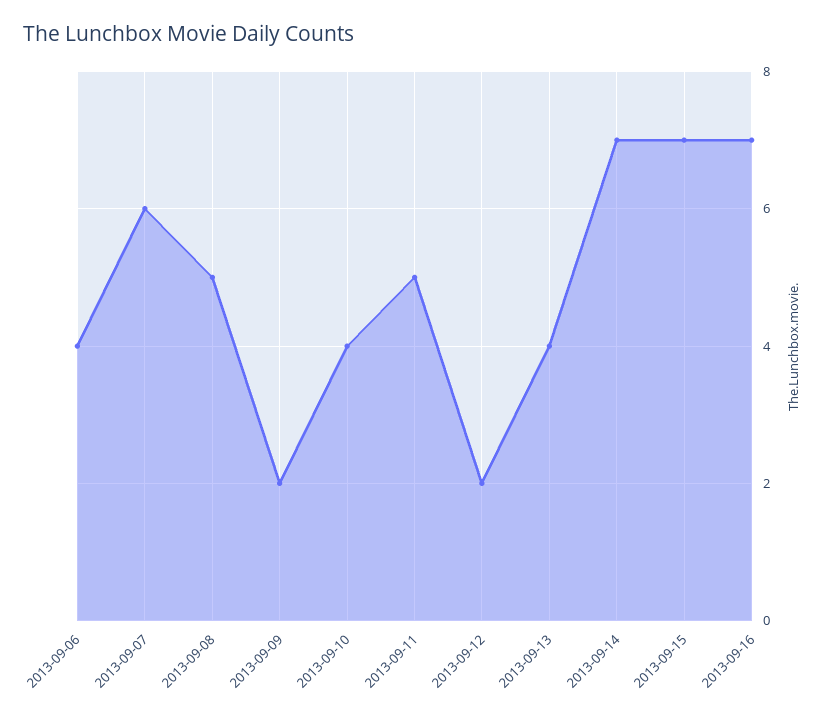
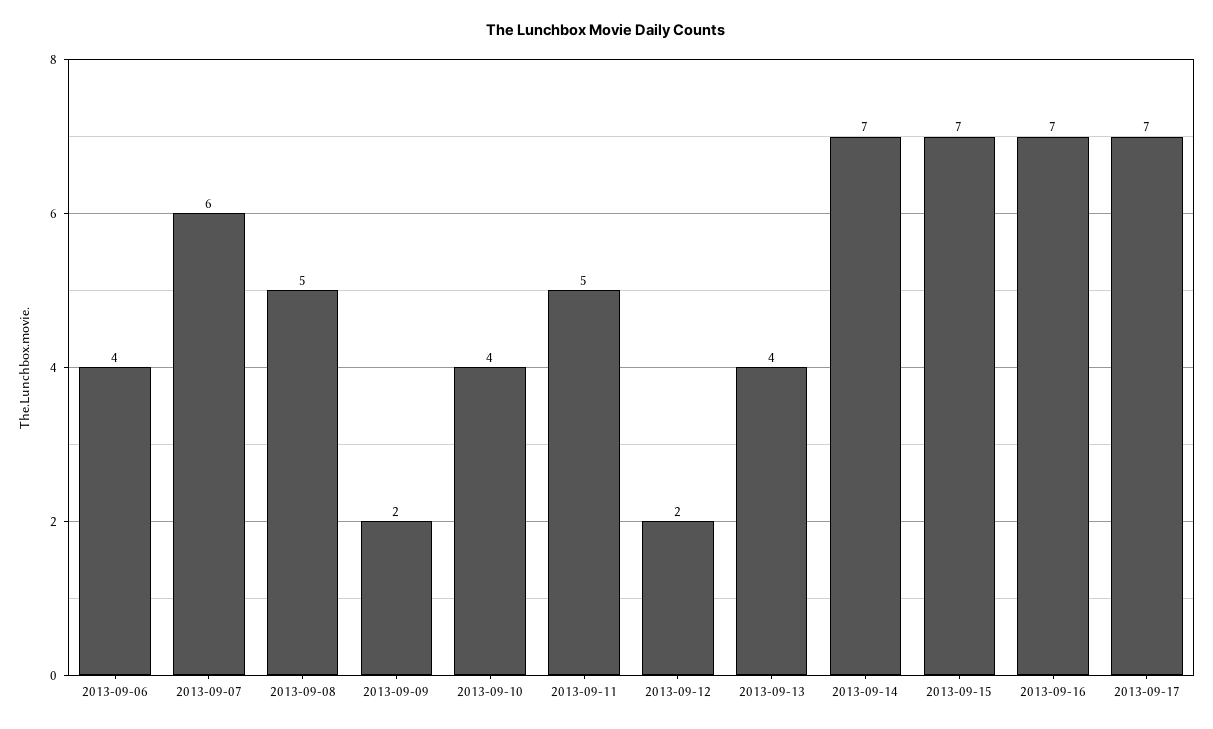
2013-09-17: none -> 7

